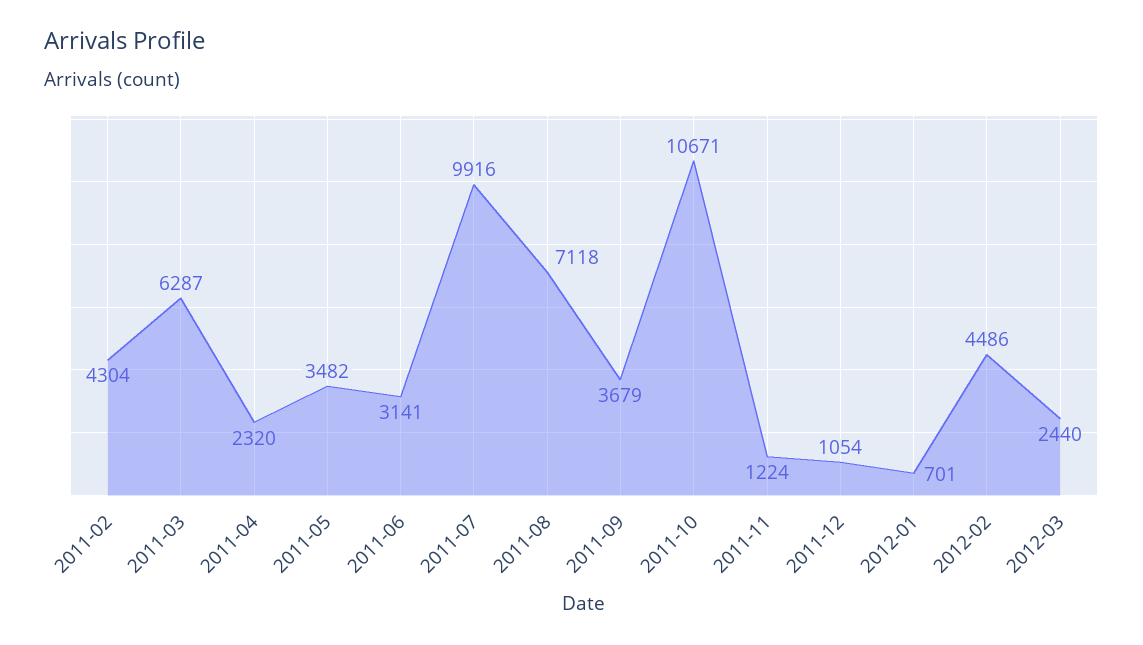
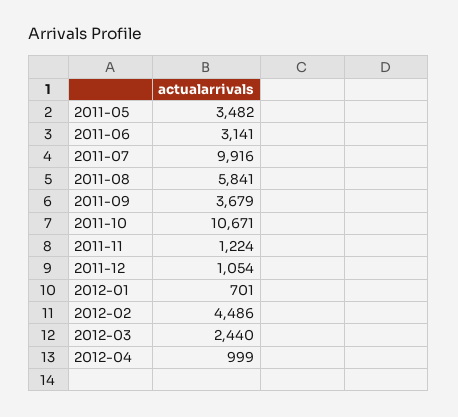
2011-02: 4304 -> none
2011-03: 6287 -> none
2011-04: 2320 -> none
2011-08: 7118 -> 5841
2012-04: none -> 999

